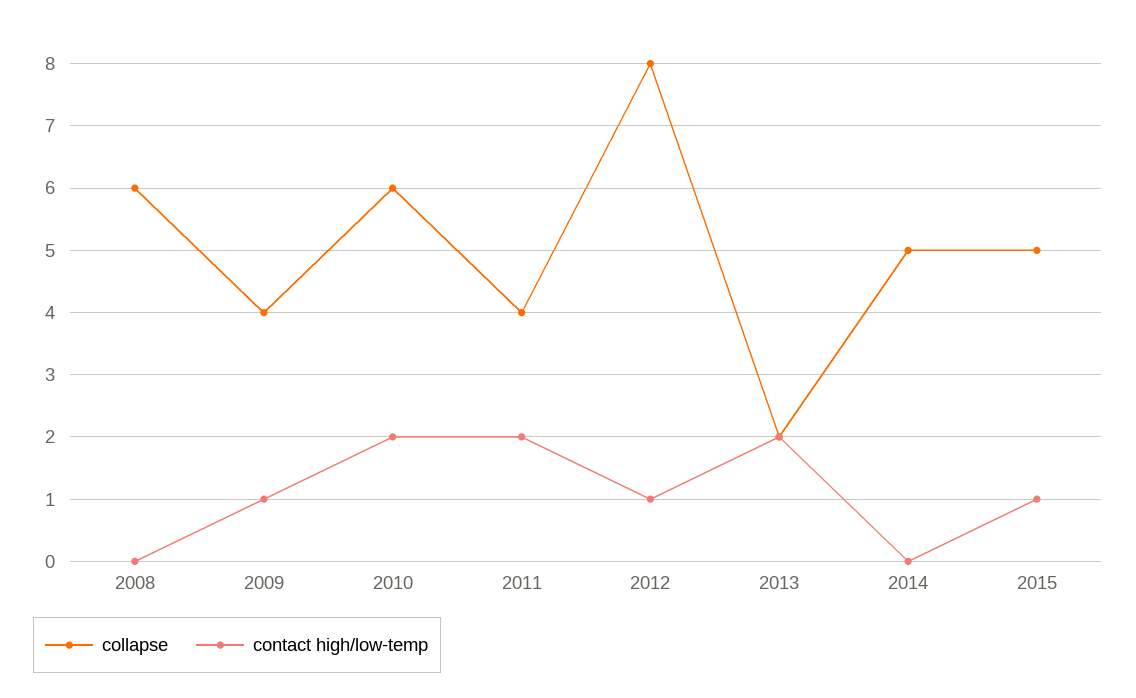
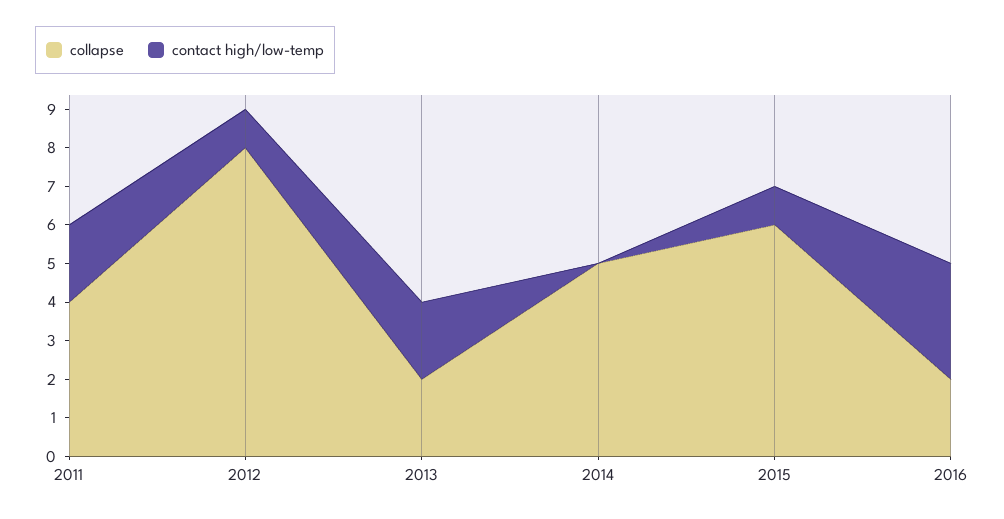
collapse, 2008: 6 -> none
contact high/low-temp, 2008: 0 -> none
collapse, 2009: 4 -> none
contact high/low-temp, 2009: 1 -> none
collapse, 2010: 6 -> none
contact high/low-temp, 2010: 2 -> none
collapse, 2015: 5 -> 6
collapse, 2016: none -> 2
contact high/low-temp, 2016: none -> 3

